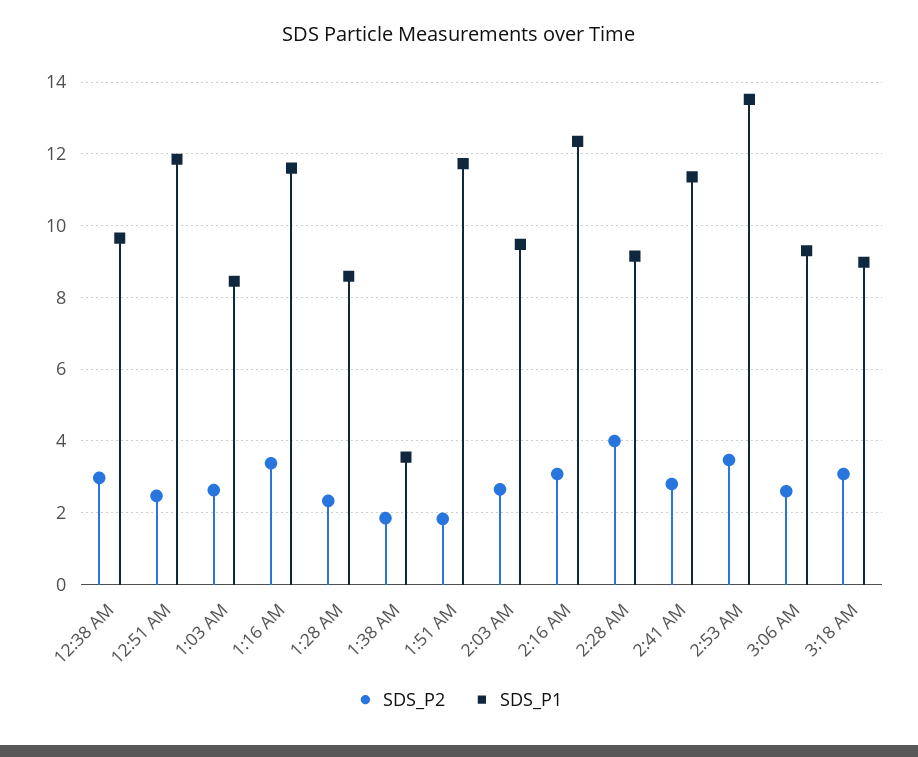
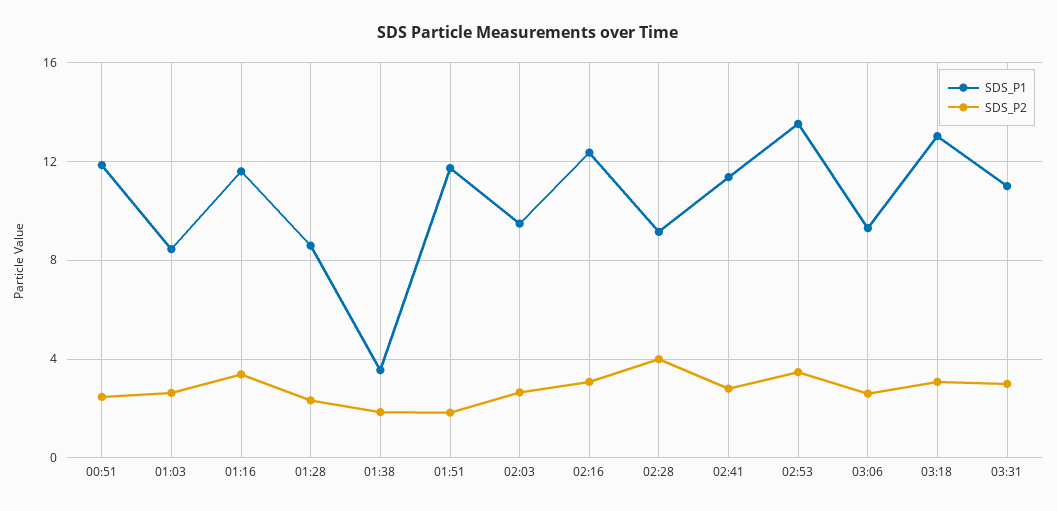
SDS_P2, 12:38 AM: 3 -> none
SDS_P1, 12:38 AM: 9.6 -> none
SDS_P1, 3:18 AM: 9 -> 13
SDS_P1, 03:31: none -> 11
SDS_P2, 03:31: none -> 3

